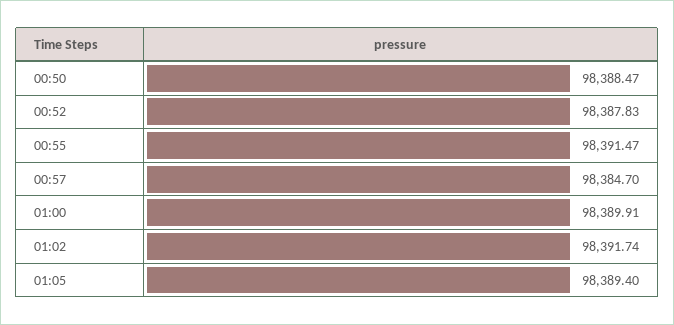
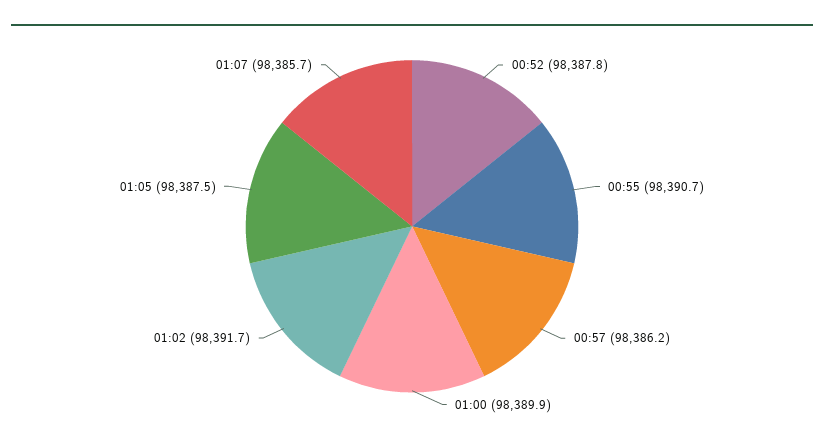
00:50: 98388.47 -> none
00:55: 98391.47 -> 98390.7
00:57: 98384.7 -> 98386.2
01:05: 98389.4 -> 98387.5
01:07: none -> 98385.7

